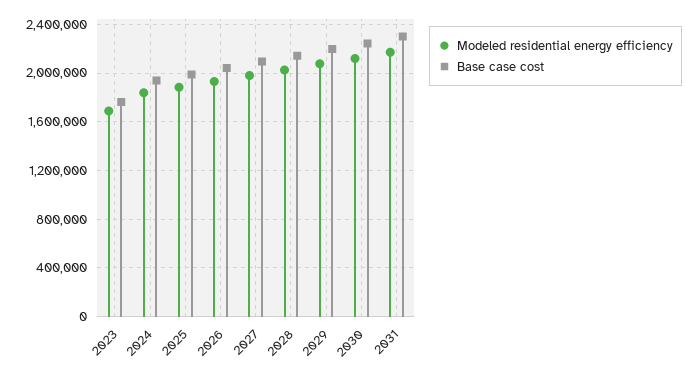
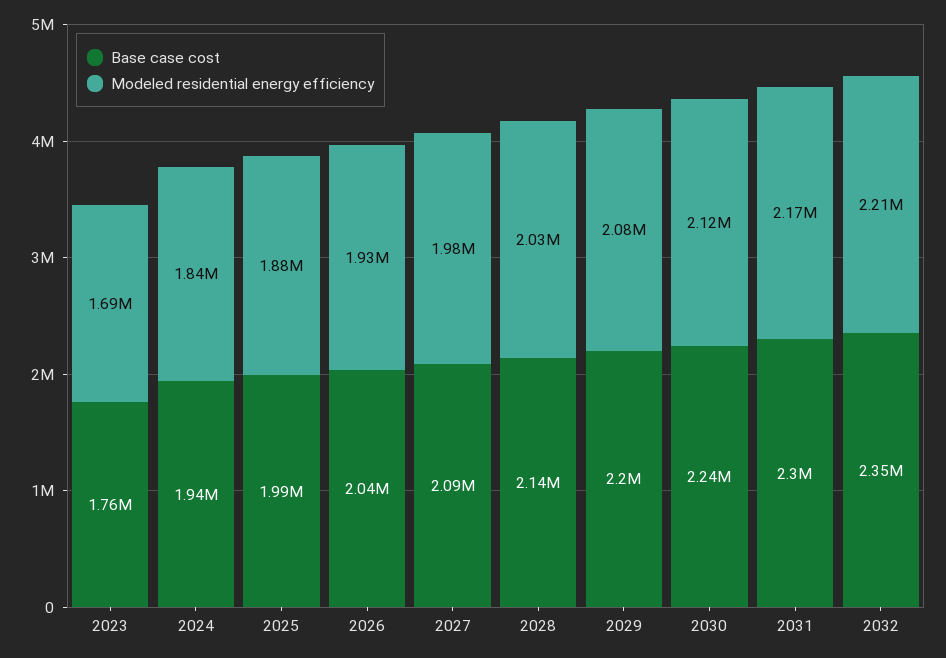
Base case cost, 2032: none -> 2350000
Modeled residential energy efficiency, 2032: none -> 2210000

